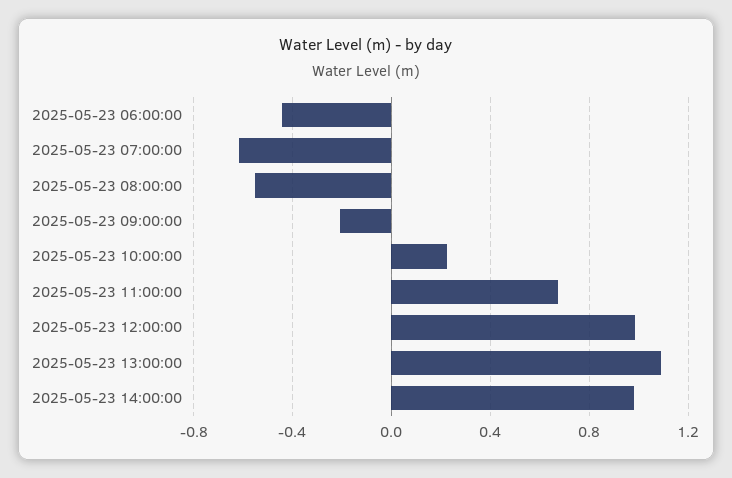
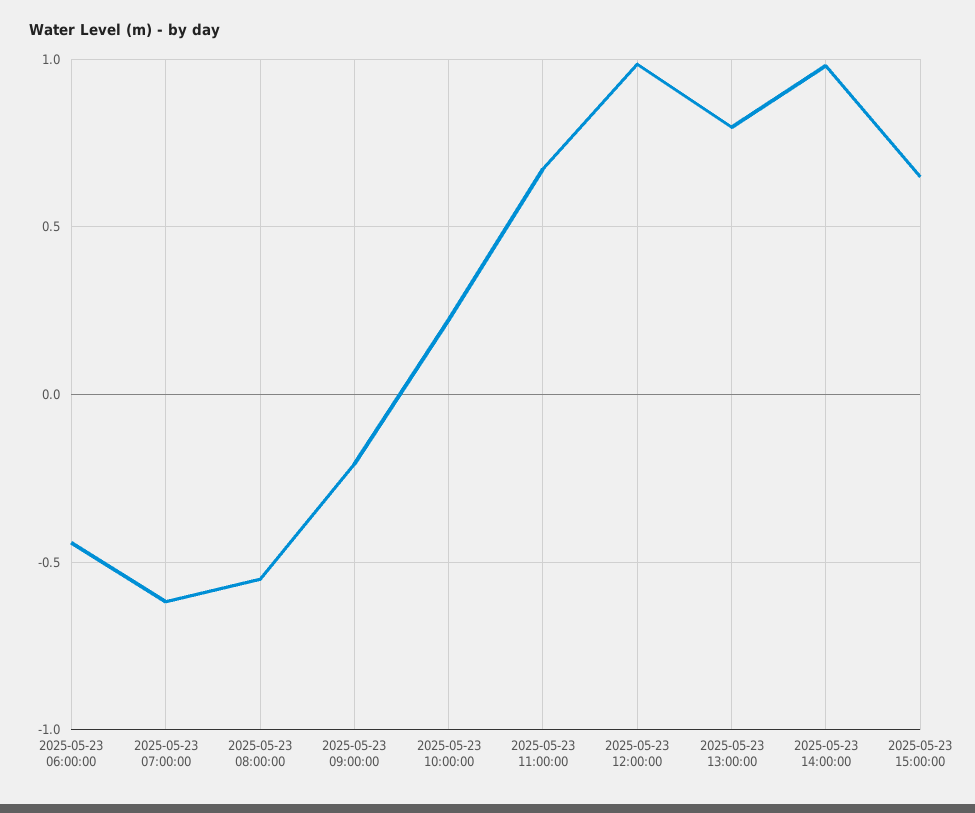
2025-05-23 13:00:00: 1.1 -> 0.8
2025-05-23 15:00:00: none -> 0.65

